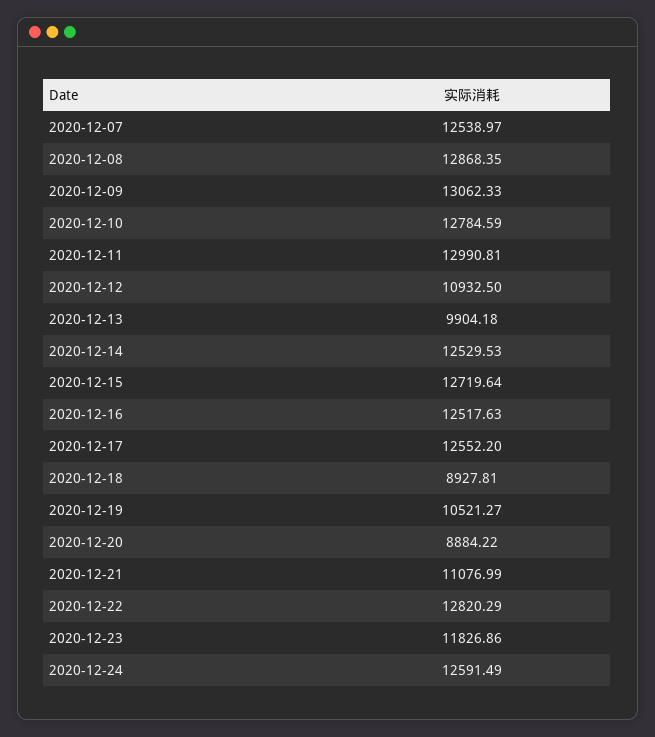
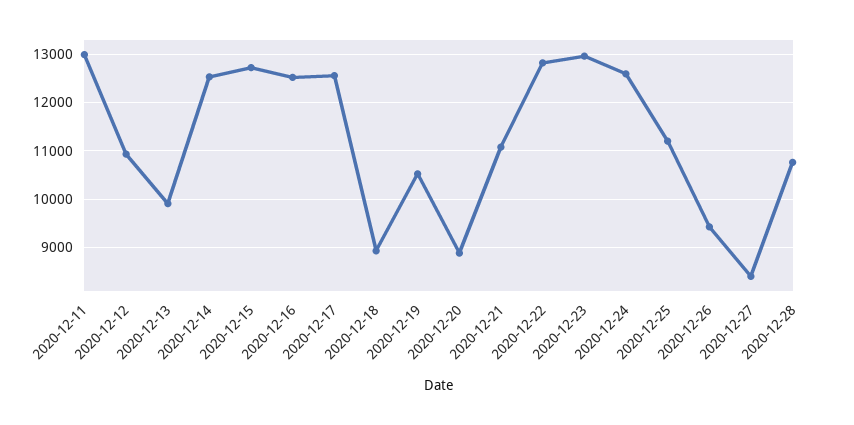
2020-12-07: 12538.97 -> none
2020-12-08: 12868.35 -> none
2020-12-09: 13062.33 -> none
2020-12-10: 12784.59 -> none
2020-12-23: 11826.86 -> 13000
2020-12-25: none -> 11200
2020-12-26: none -> 9400
2020-12-27: none -> 8400
2020-12-28: none -> 10800

